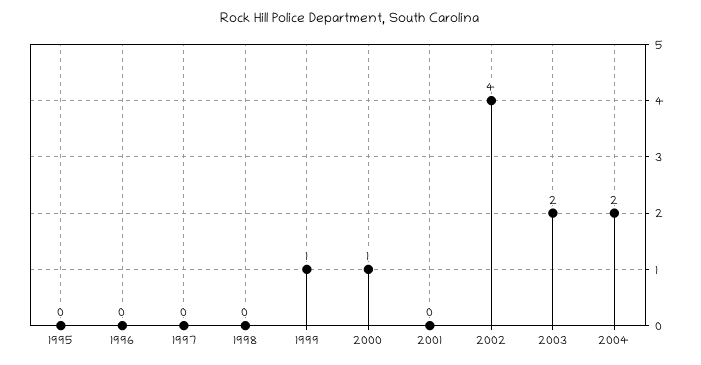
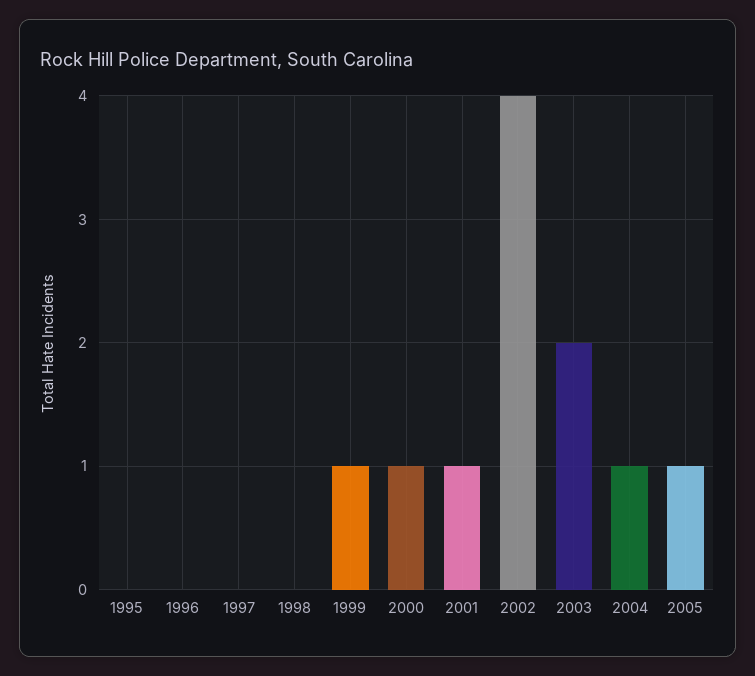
2001: 0 -> 1
2004: 2 -> 1
2005: none -> 1

